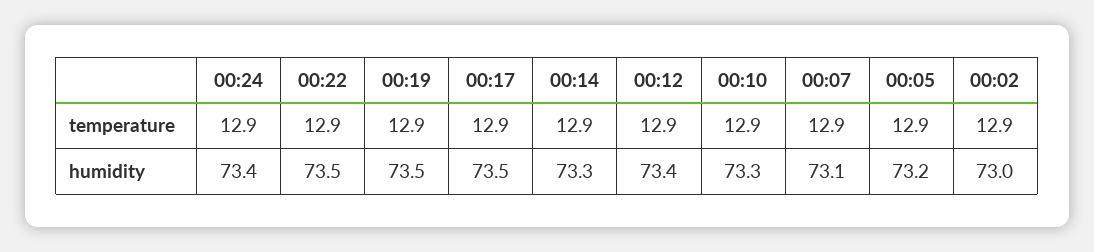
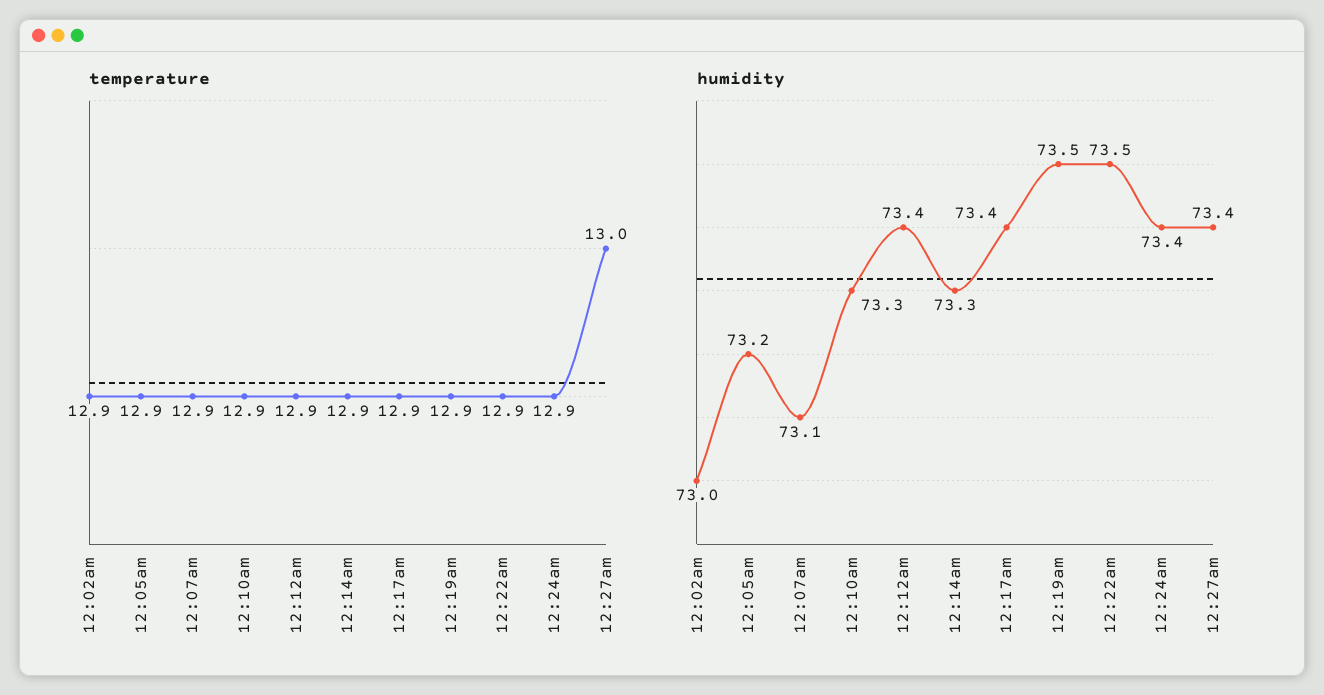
humidity, 00:17: 73.5 -> 73.4
temperature, 12:27am: none -> 13
humidity, 12:27am: none -> 73.4

